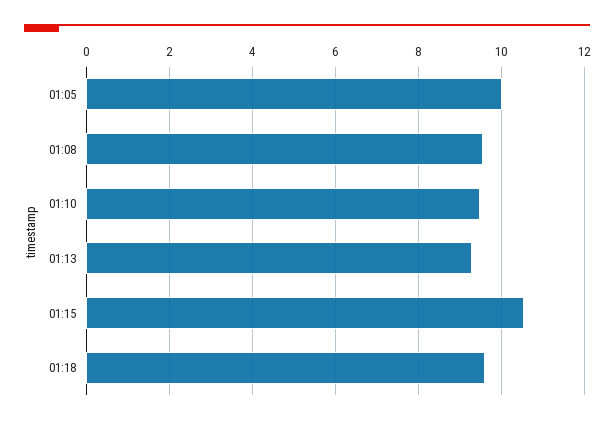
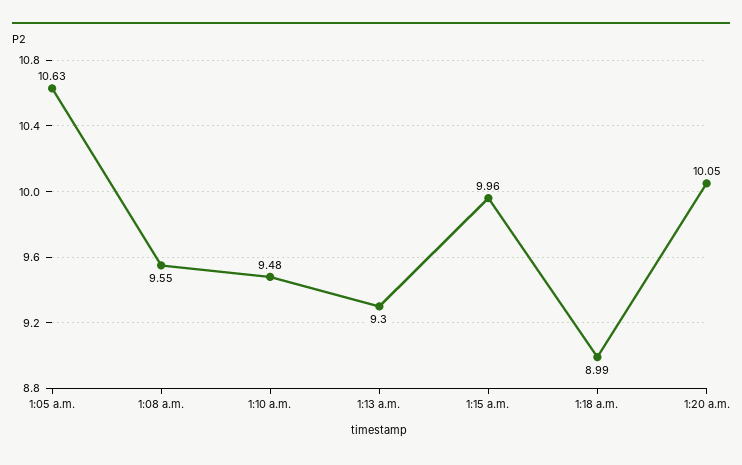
01:05: 10 -> 10.63
01:15: 10.6 -> 9.96
01:18: 9.6 -> 8.99
1:20 a.m.: none -> 10.05

